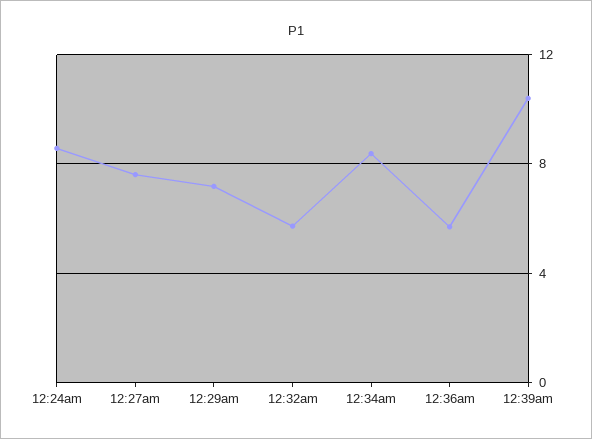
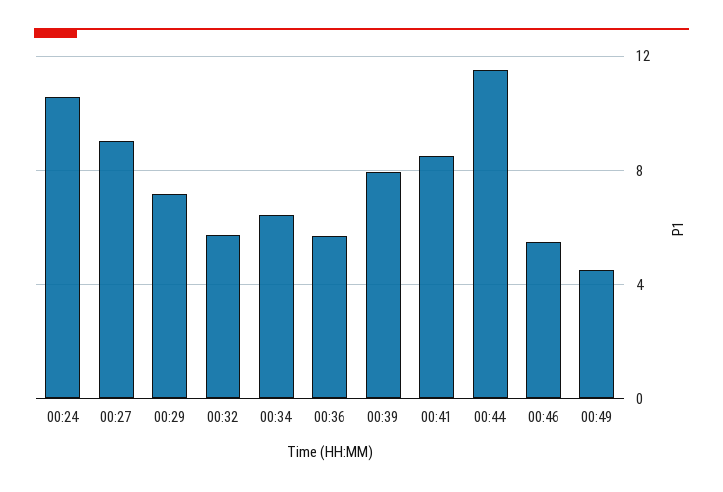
12:24am: 8.5 -> 10.5
12:27am: 7.5 -> 9
12:34am: 8.5 -> 6.5
12:39am: 10.5 -> 8
00:41: none -> 8.5
00:44: none -> 11.5
00:46: none -> 5.5
00:49: none -> 4.5

